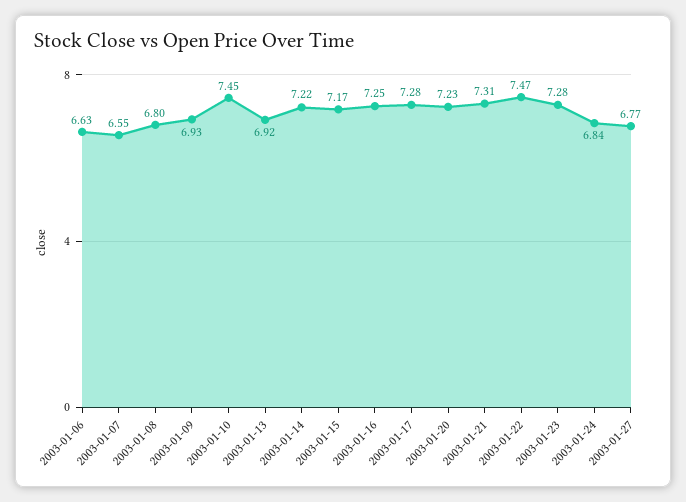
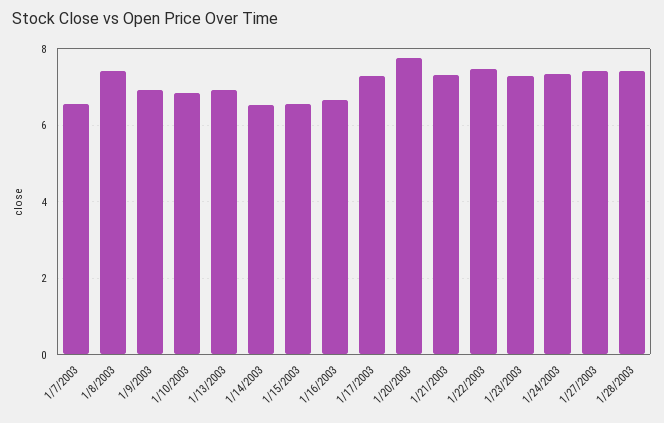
2003-01-06: 6.63 -> none
2003-01-08: 6.8 -> 7.4
2003-01-10: 7.45 -> 6.8
2003-01-14: 7.22 -> 6.6
2003-01-15: 7.17 -> 6.6
2003-01-16: 7.25 -> 6.6
2003-01-20: 7.23 -> 7.8
2003-01-24: 6.84 -> 7.4
2003-01-27: 6.77 -> 7.4
1/28/2003: none -> 7.4

